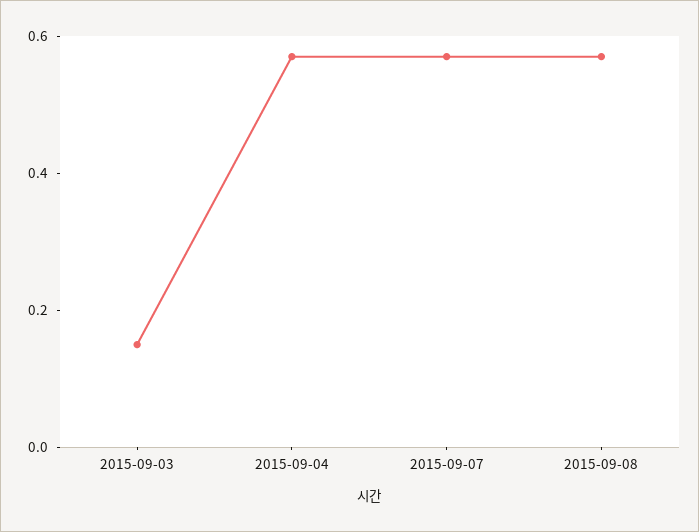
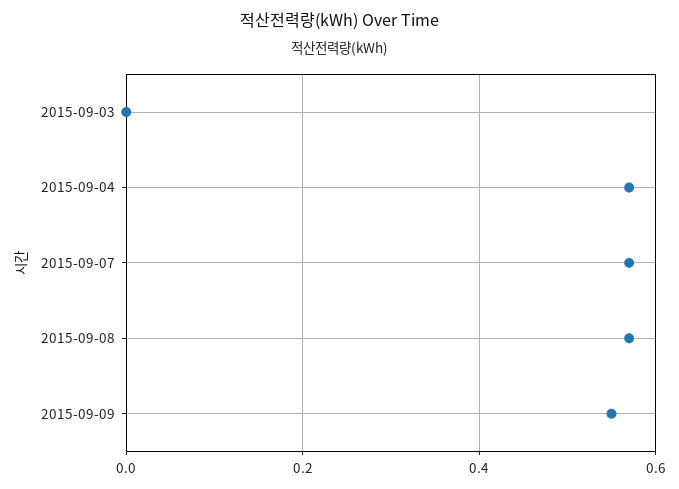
2015-09-03: 0.15 -> 0
2015-09-09: none -> 0.55

